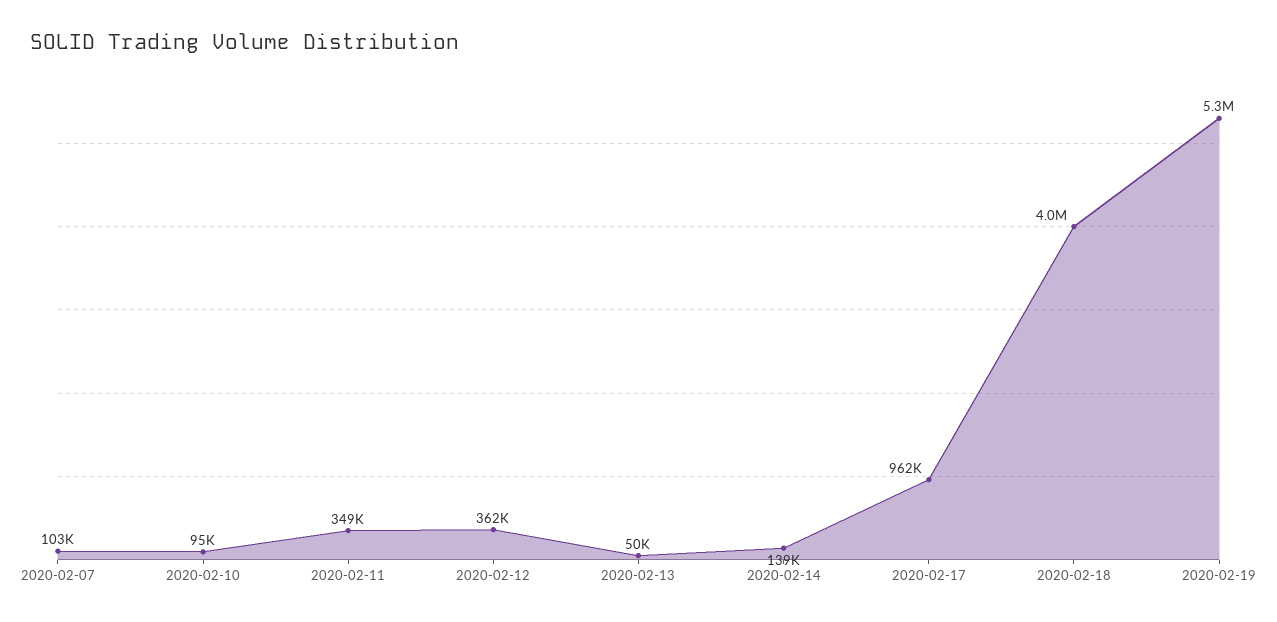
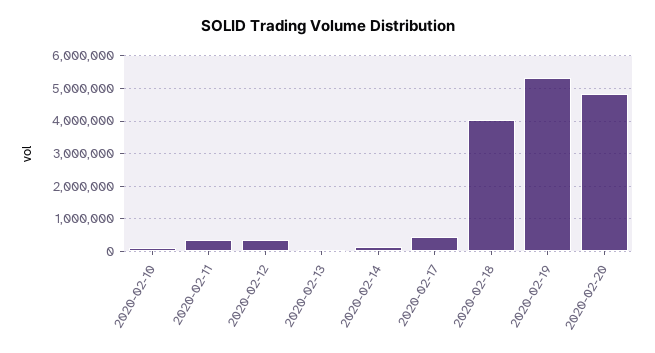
2020-02-07: 103000 -> none
2020-02-17: 962000 -> 400000
2020-02-20: none -> 4800000

